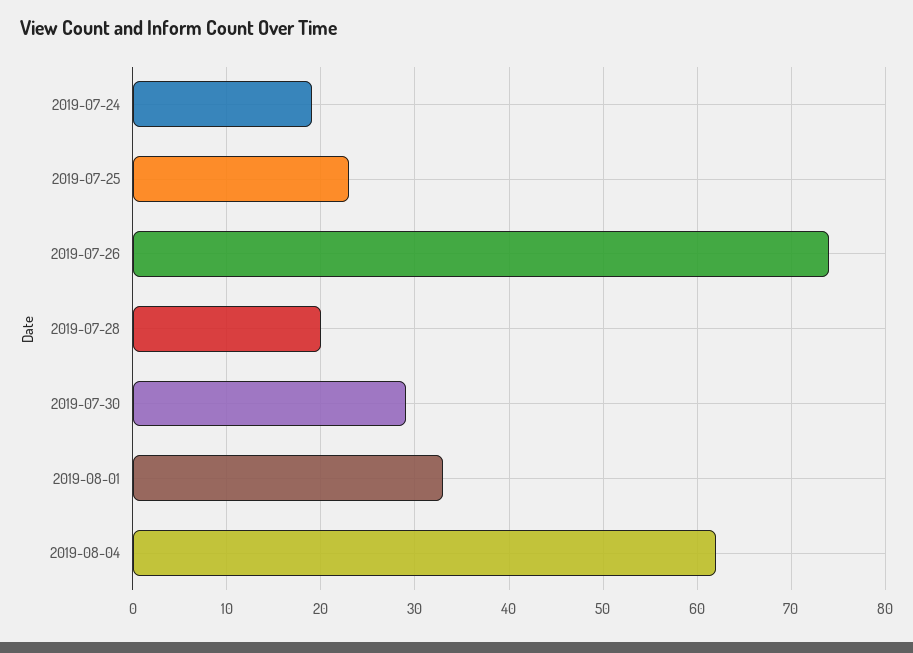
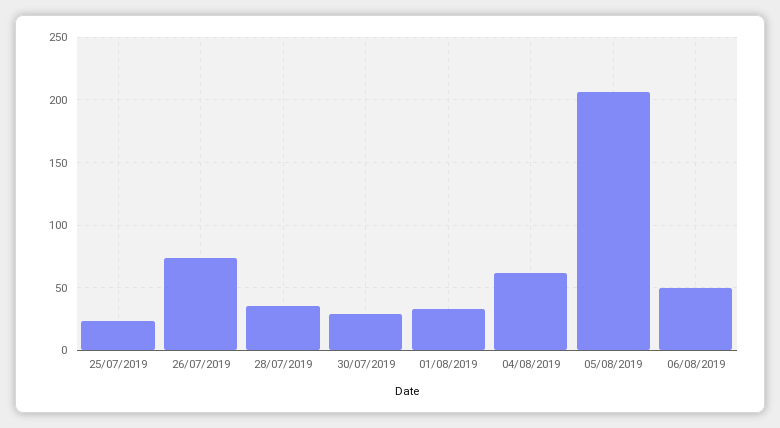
2019-07-24: 19 -> none
2019-07-28: 20 -> 35
05/08/2019: none -> 205
06/08/2019: none -> 50

